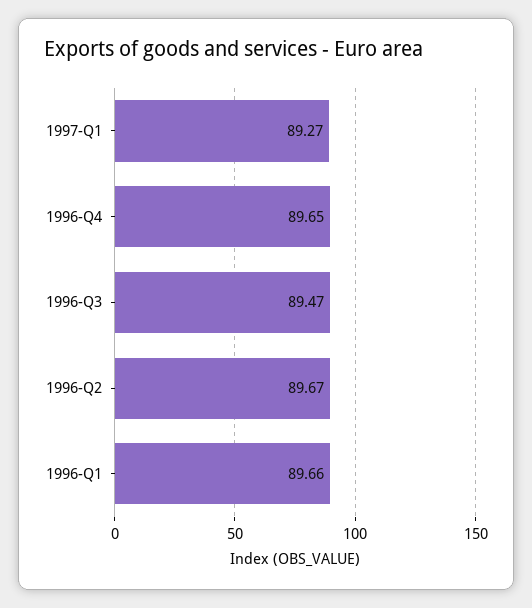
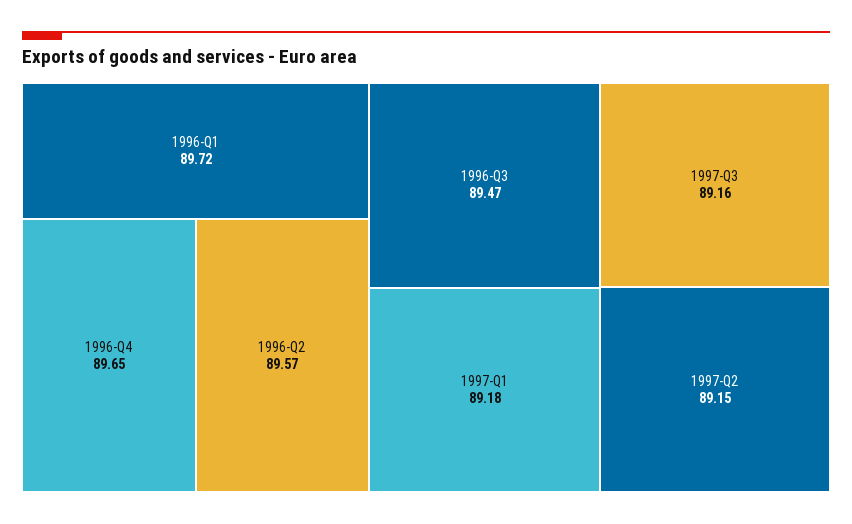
1997-Q1: 89.27 -> 89.18
1996-Q2: 89.67 -> 89.57
1996-Q1: 89.66 -> 89.72
1997-Q3: none -> 89.16
1997-Q2: none -> 89.15

